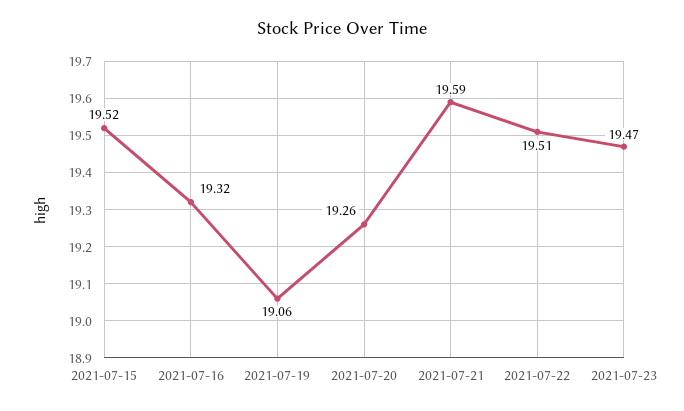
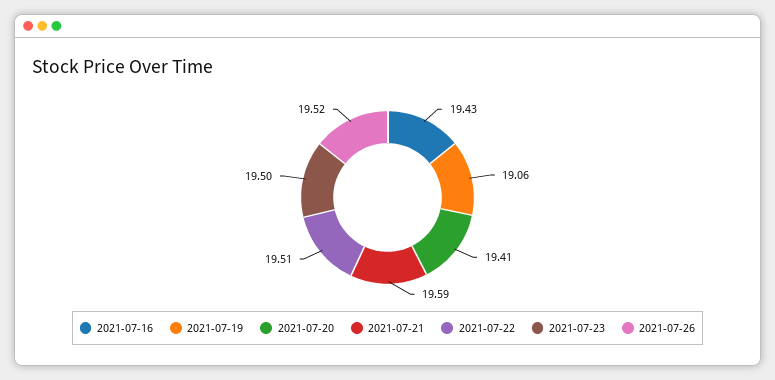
2021-07-15: 19.52 -> none
2021-07-16: 19.32 -> 19.43
2021-07-20: 19.26 -> 19.41
2021-07-23: 19.47 -> 19.5
2021-07-26: none -> 19.52

